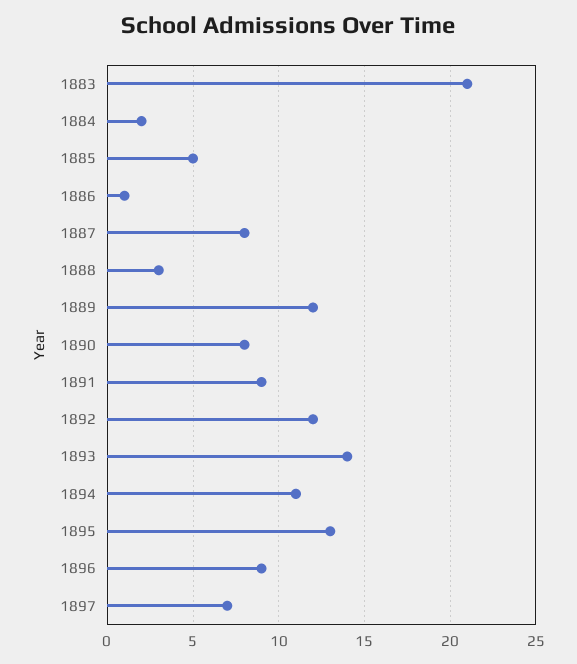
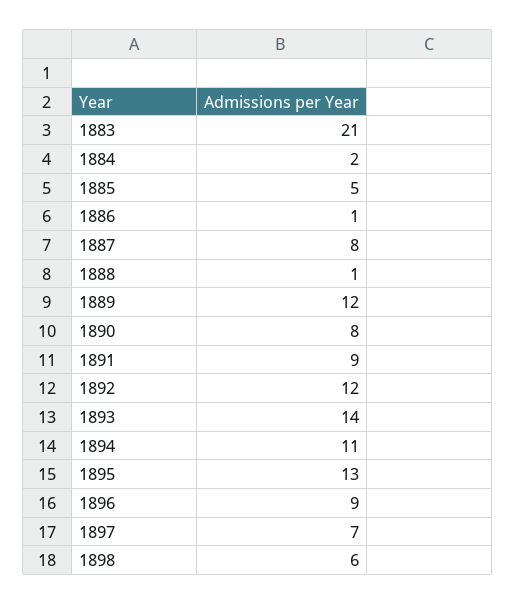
1888: 3 -> 1
1898: none -> 6

